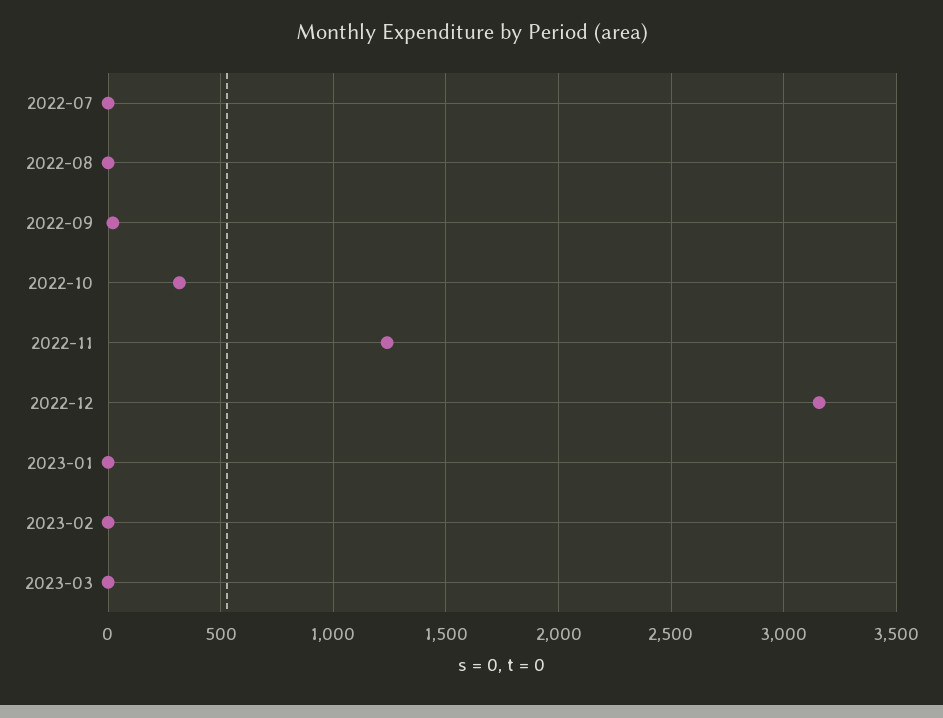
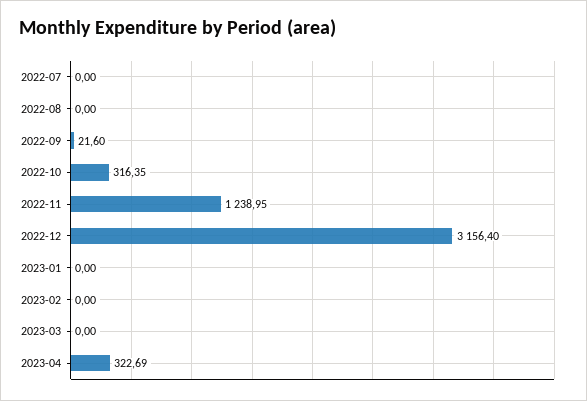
2023-04: none -> 322.69

